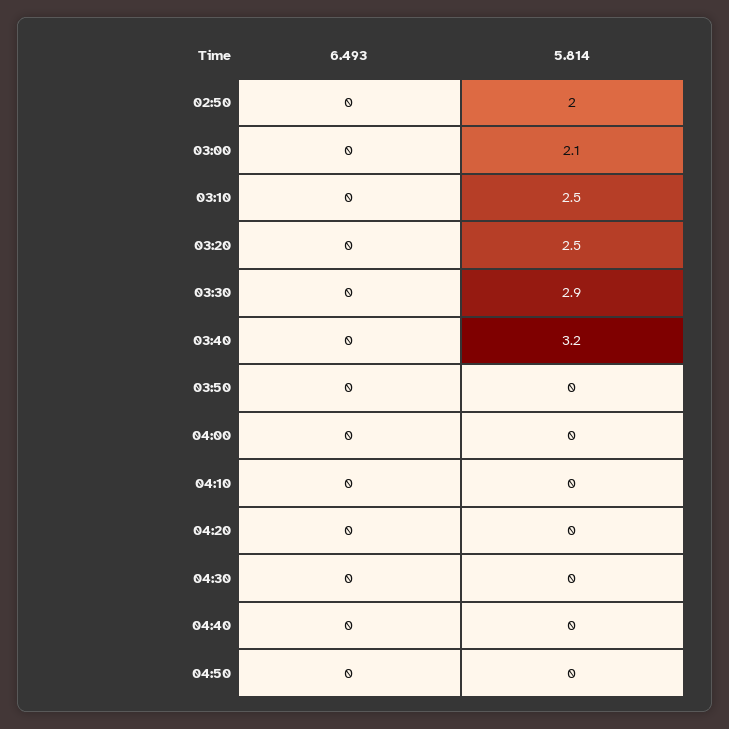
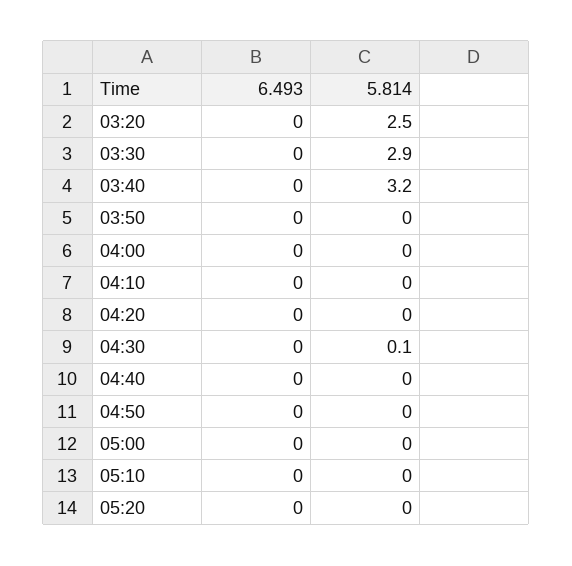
6.493, 02:50: 0 -> none
5.814, 02:50: 2 -> none
6.493, 03:00: 0 -> none
5.814, 03:00: 2.1 -> none
6.493, 03:10: 0 -> none
5.814, 03:10: 2.5 -> none
5.814, 04:30: 0 -> 0.1
6.493, 05:00: none -> 0
5.814, 05:00: none -> 0
6.493, 05:10: none -> 0
5.814, 05:10: none -> 0
6.493, 05:20: none -> 0
5.814, 05:20: none -> 0

